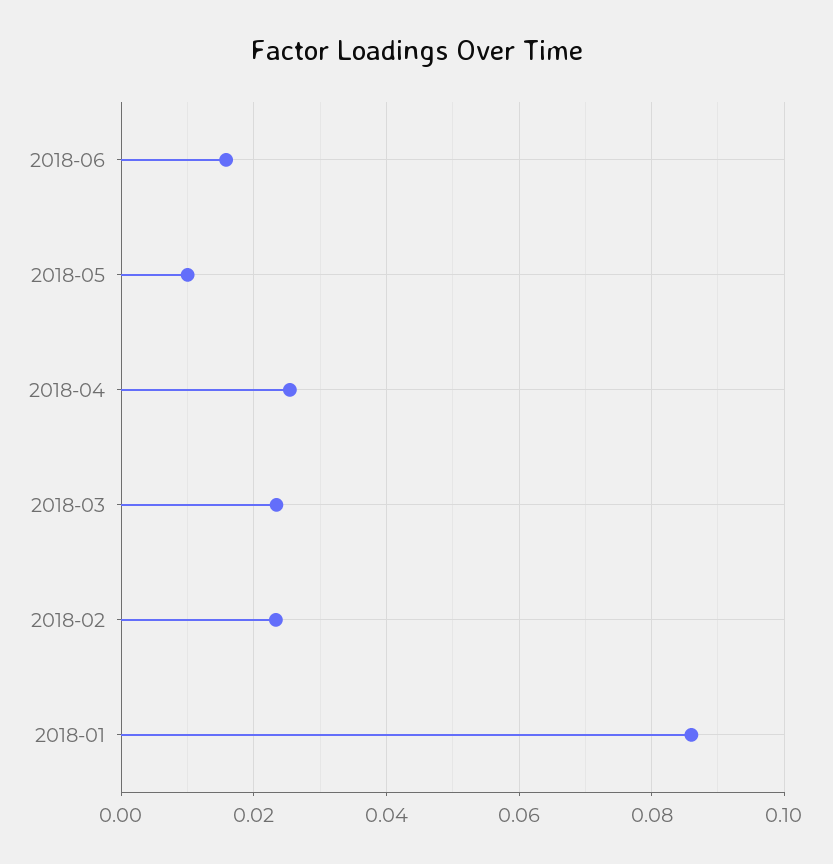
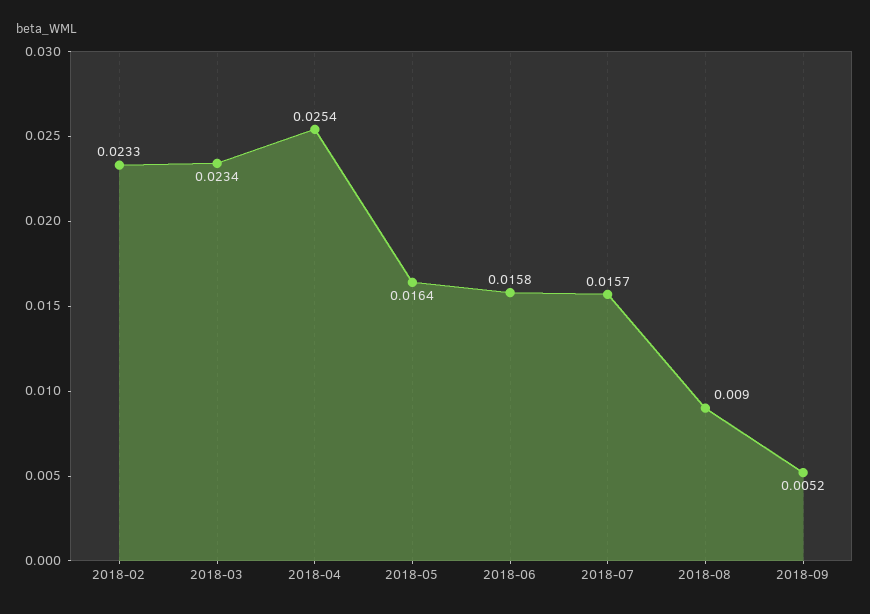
2018-05: 0.01 -> 0.0164
2018-01: 0.086 -> none
2018-07: none -> 0.0157
2018-08: none -> 0.009
2018-09: none -> 0.0052

